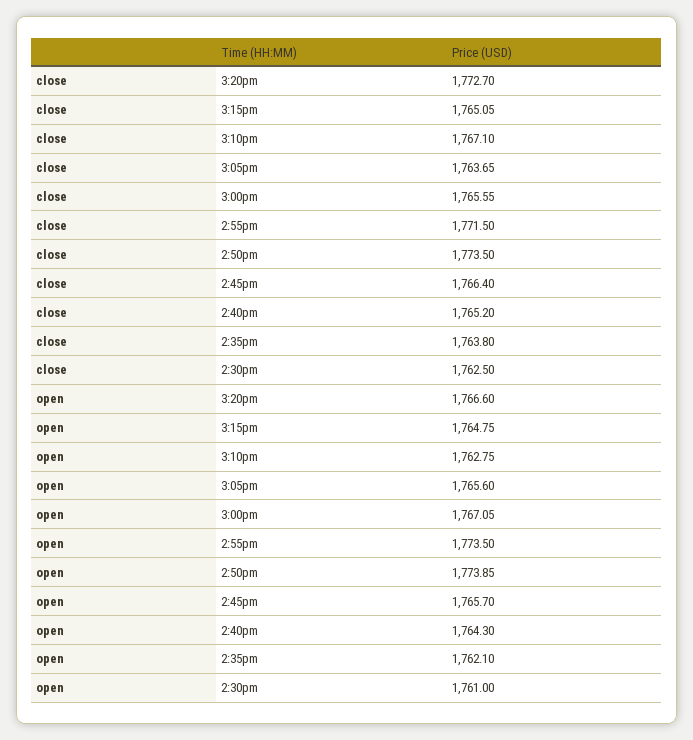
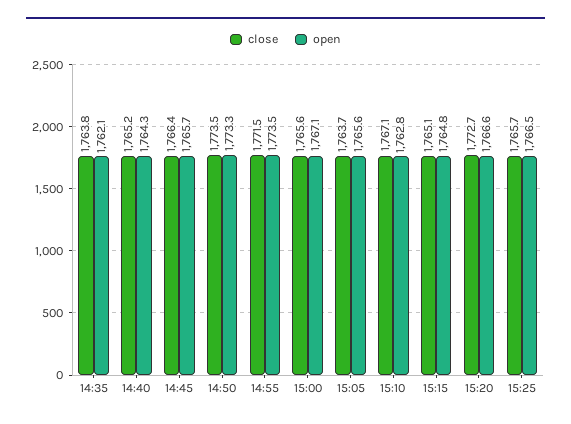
close, 2:30pm: 1762.5 -> none
open, 2:50pm: 1773.85 -> 1773.3
open, 2:30pm: 1761 -> none
close, 15:25: none -> 1765.7
open, 15:25: none -> 1766.5

